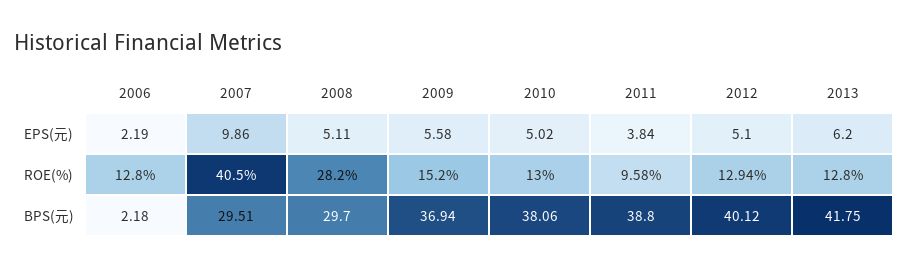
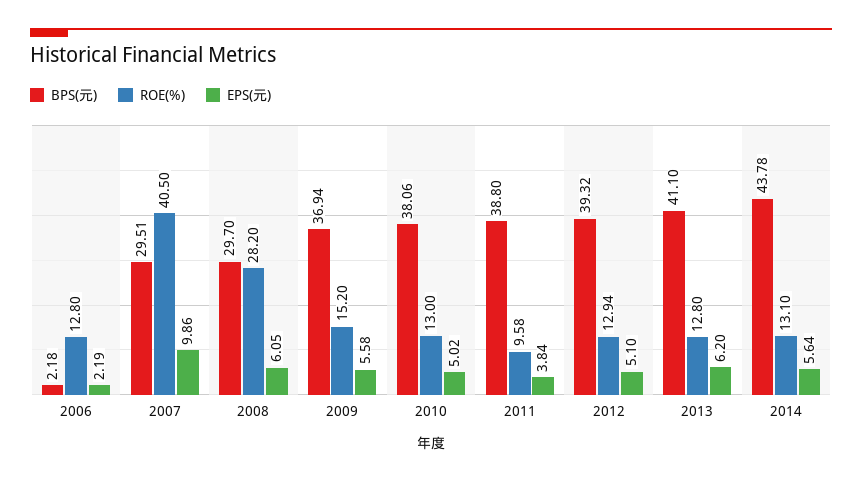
EPS(元), 2008: 5.11 -> 6.05
BPS(元), 2012: 40.12 -> 39.32
BPS(元), 2013: 41.75 -> 41.1
BPS(元), 2014: none -> 43.78
ROE(%), 2014: none -> 13.1
EPS(元), 2014: none -> 5.64

